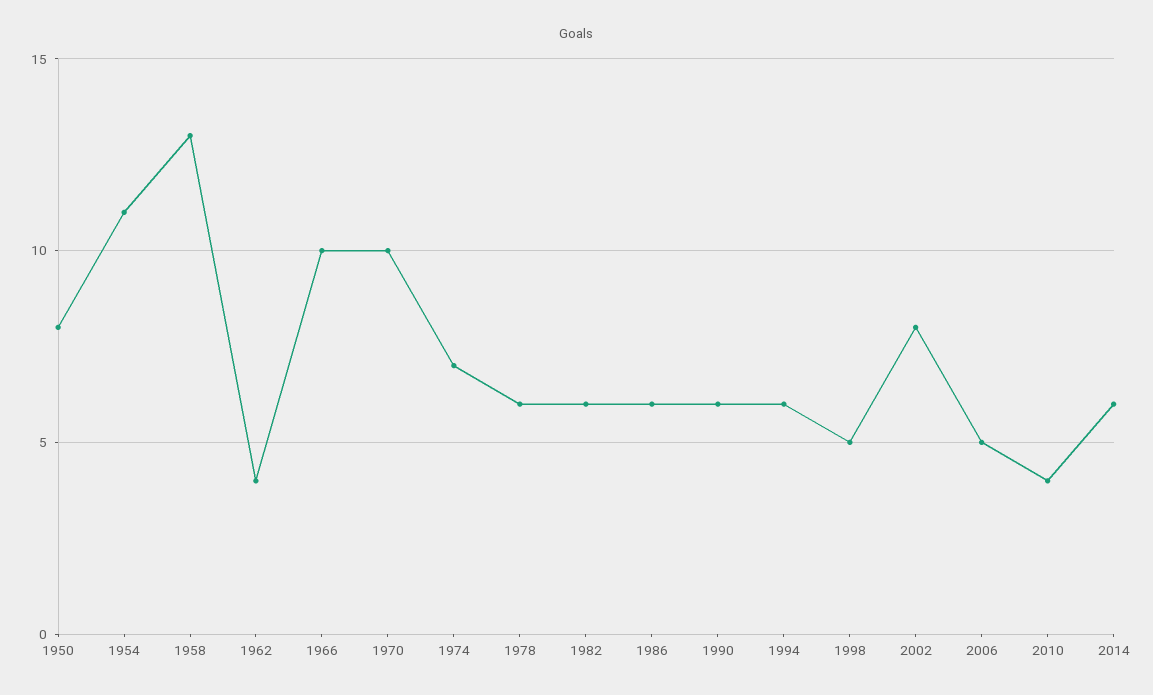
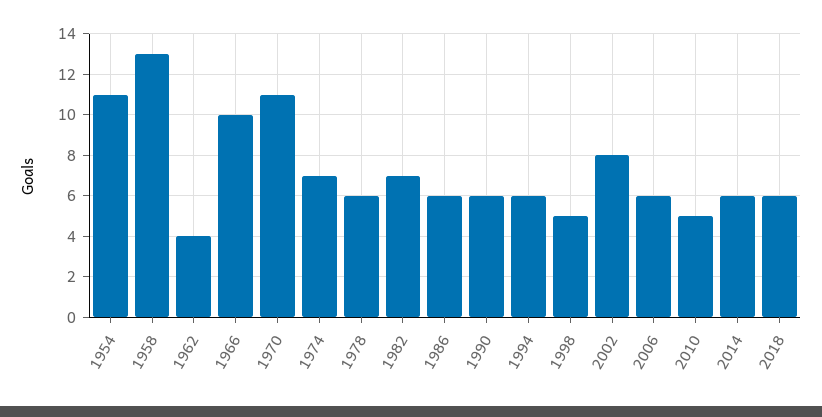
1950: 8 -> none
1970: 10 -> 11
1982: 6 -> 7
2006: 5 -> 6
2010: 4 -> 5
2018: none -> 6

